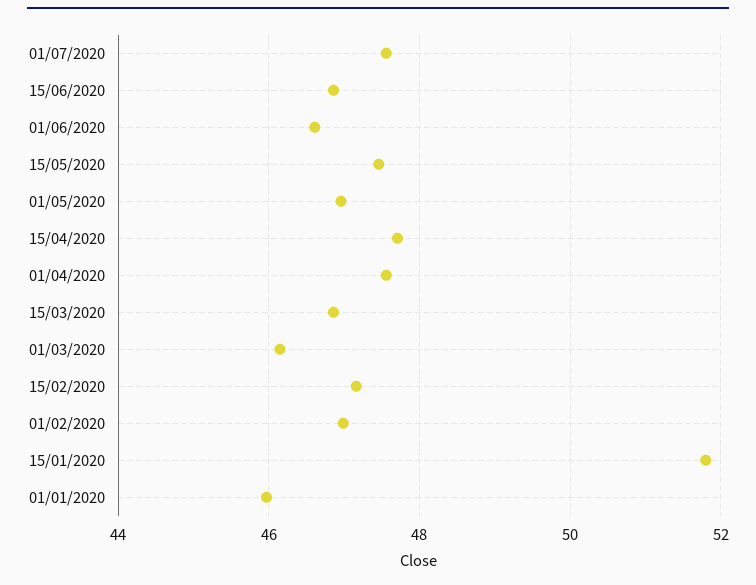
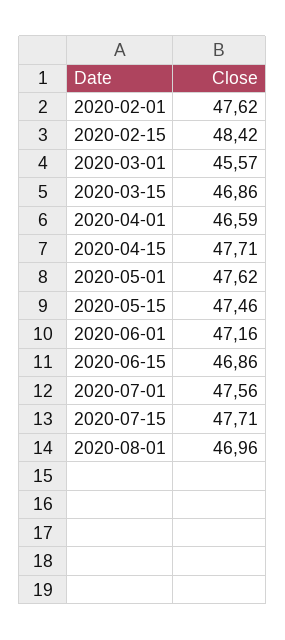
01/06/2020: 46.6 -> 47.16
01/05/2020: 47 -> 47.62
01/04/2020: 47.6 -> 46.59
01/03/2020: 46.2 -> 45.57
15/02/2020: 47.2 -> 48.42
01/02/2020: 47 -> 47.62
15/01/2020: 51.8 -> none
01/01/2020: 46 -> none
2020-07-15: none -> 47.71
2020-08-01: none -> 46.96

